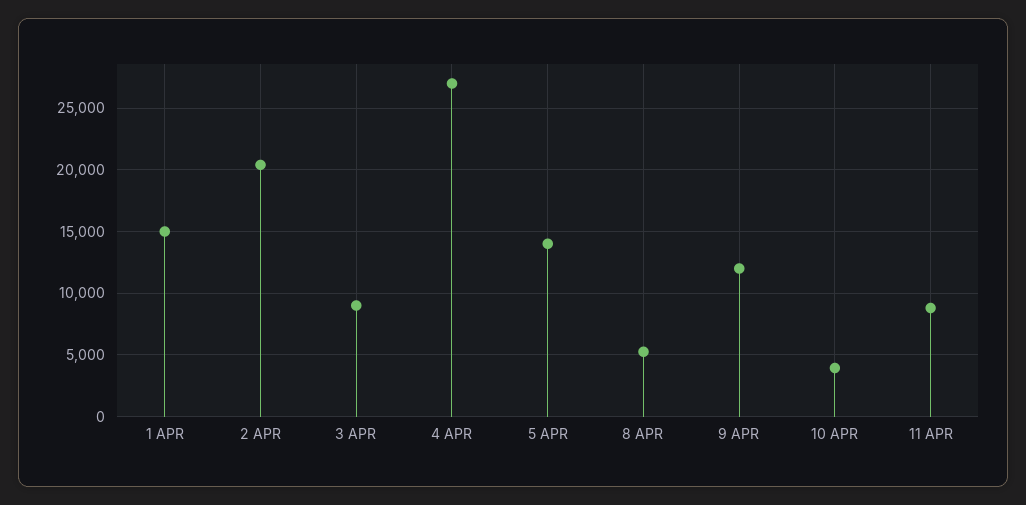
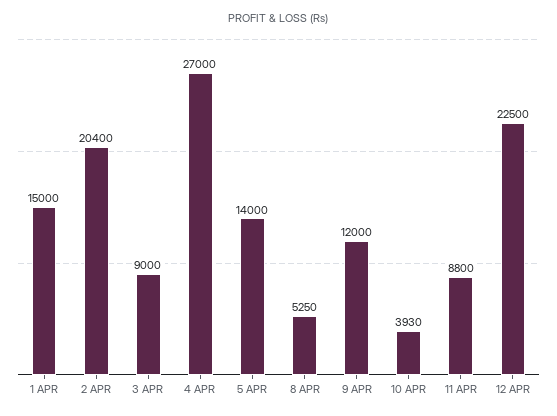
12 APR: none -> 22500

